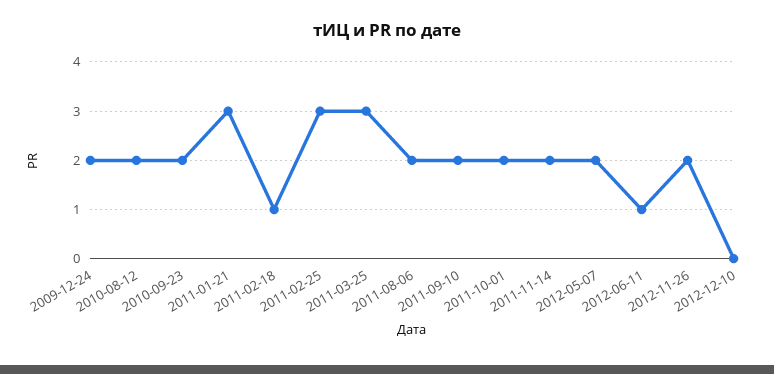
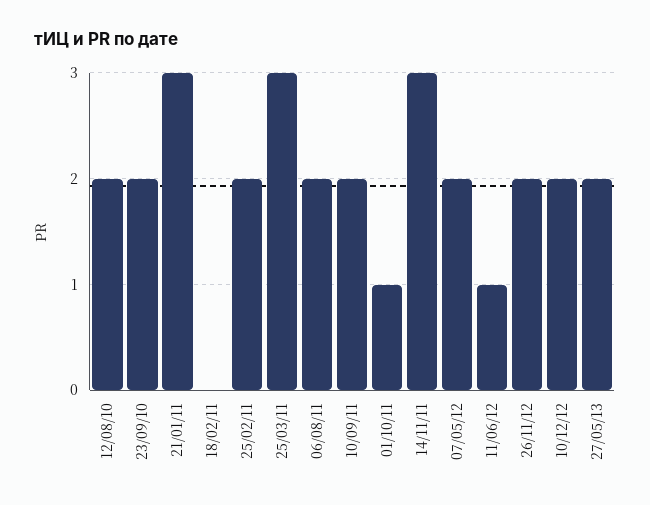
2009-12-24: 2 -> none
2011-02-18: 1 -> 0
2011-02-25: 3 -> 2
2011-10-01: 2 -> 1
2011-11-14: 2 -> 3
2012-12-10: 0 -> 2
27/05/13: none -> 2

